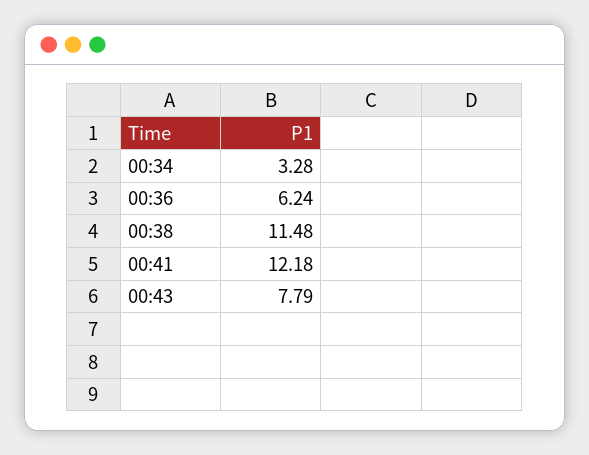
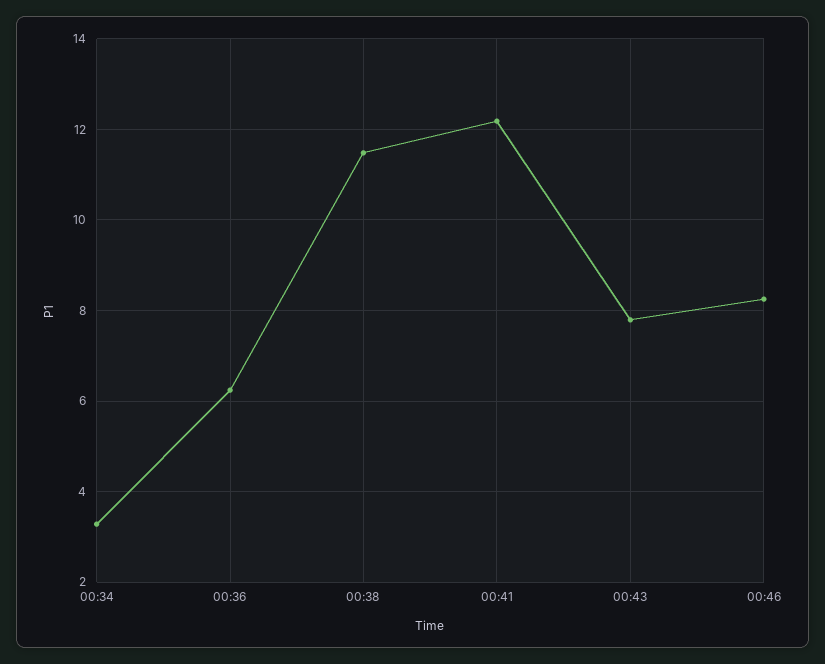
00:46: none -> 8.2

